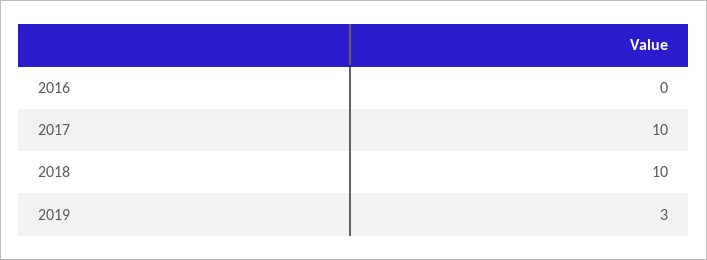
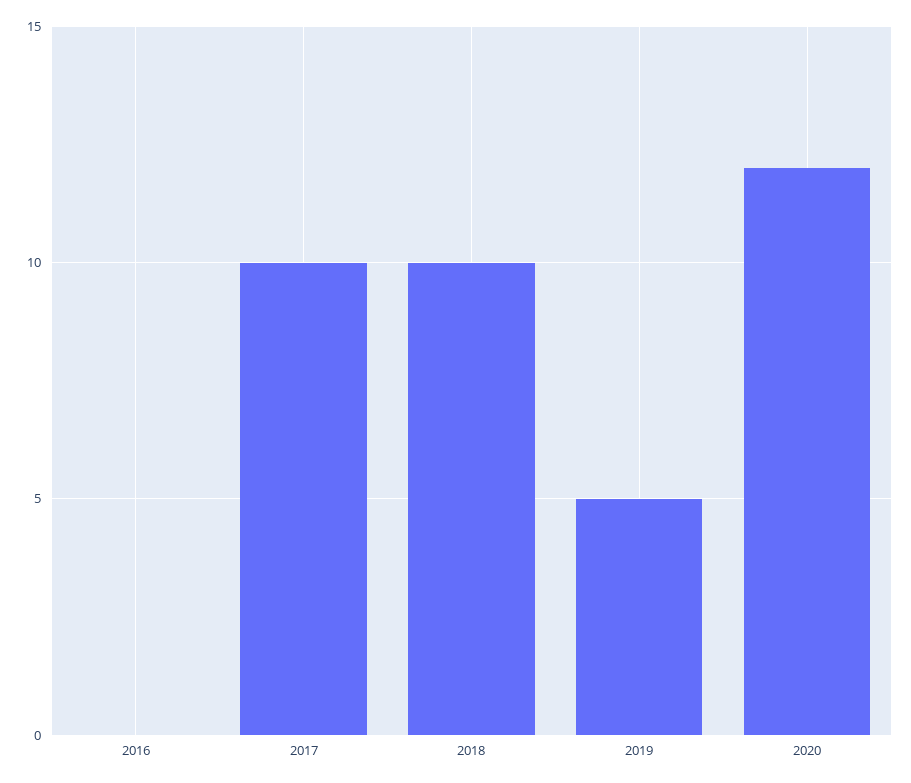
2019: 3 -> 5
2020: none -> 12

